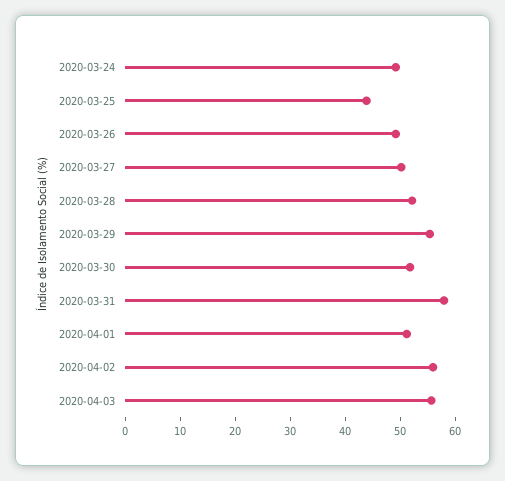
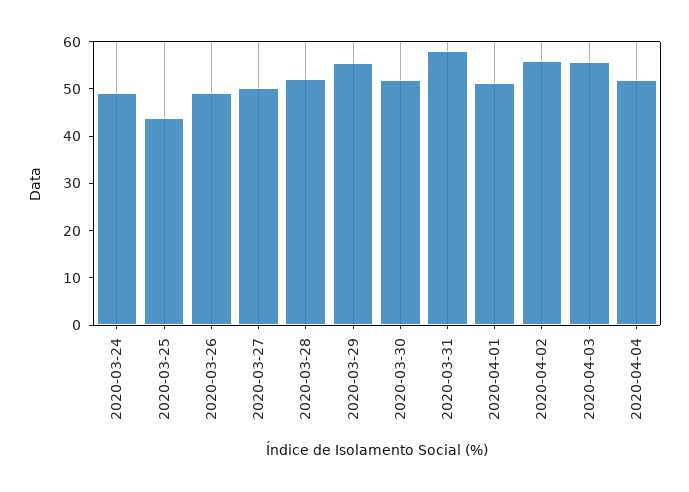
2020-04-04: none -> 52

